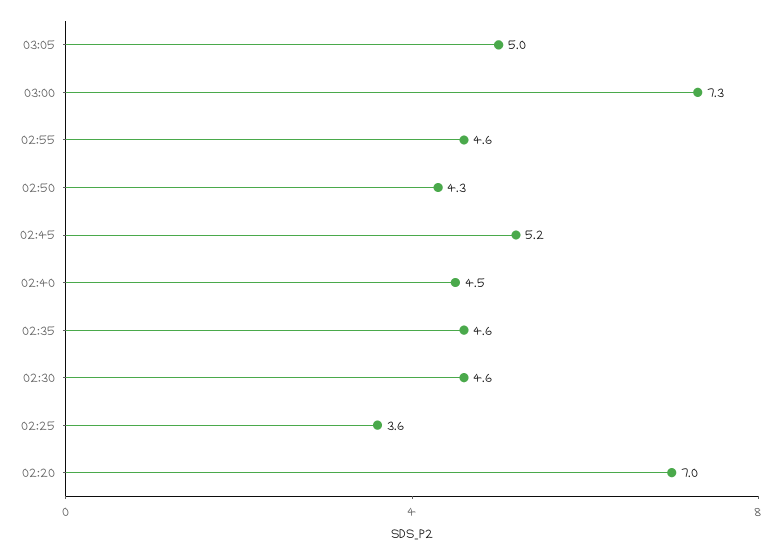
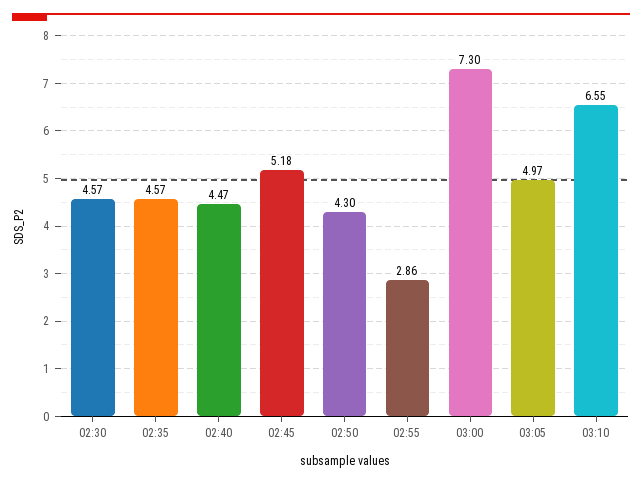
02:55: 4.6 -> 2.86
02:25: 3.6 -> none
02:20: 7 -> none
03:10: none -> 6.55

